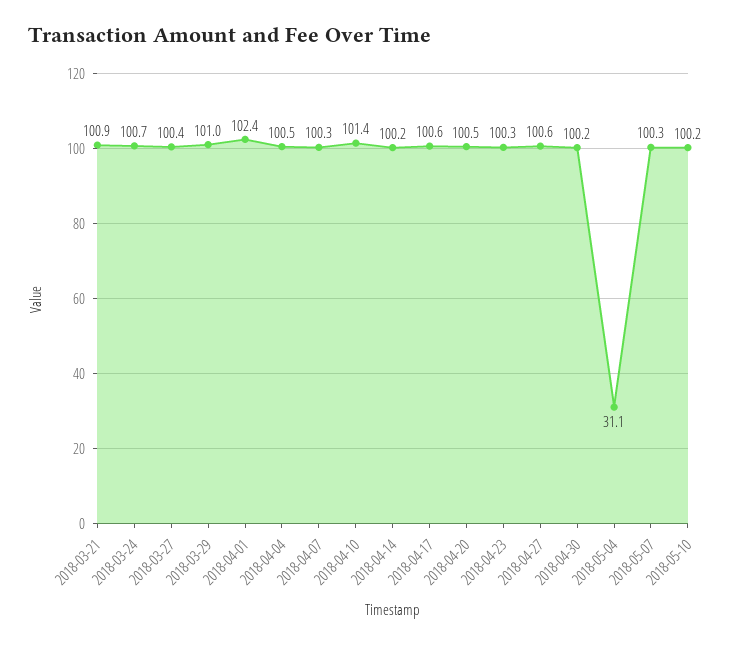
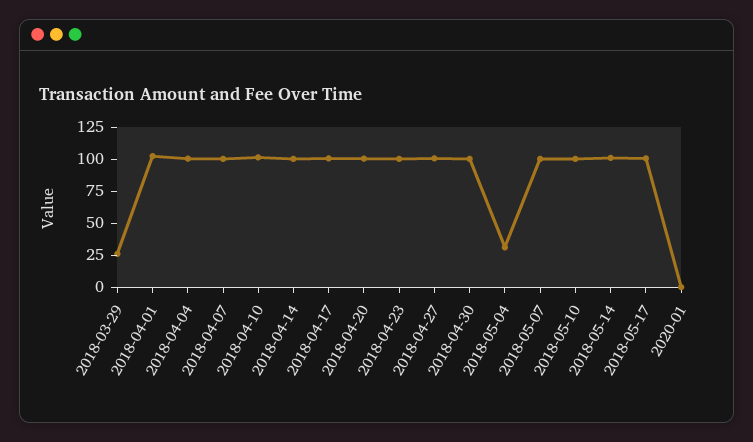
2018-03-21: 100.9 -> none
2018-03-24: 100.7 -> none
2018-03-27: 100.4 -> none
2018-03-29: 101 -> 25
2018-05-14: none -> 100
2018-05-17: none -> 100
2020-01: none -> 0

